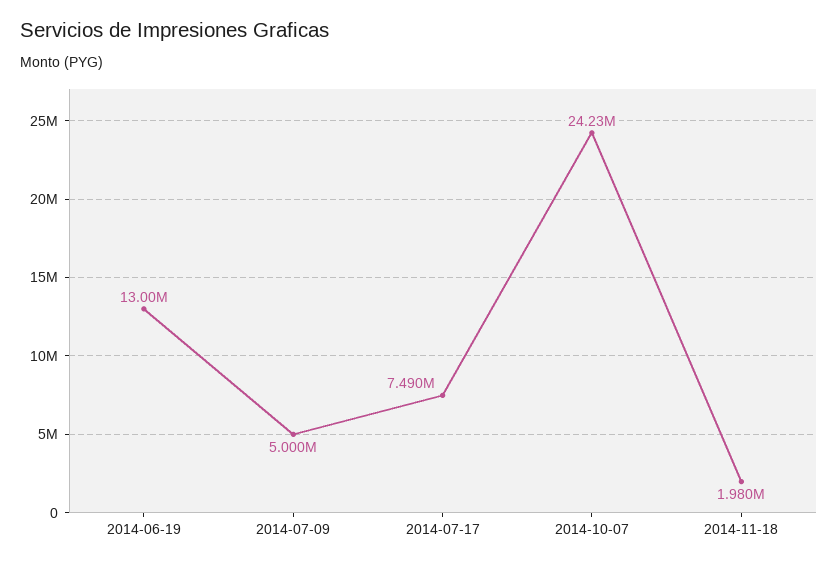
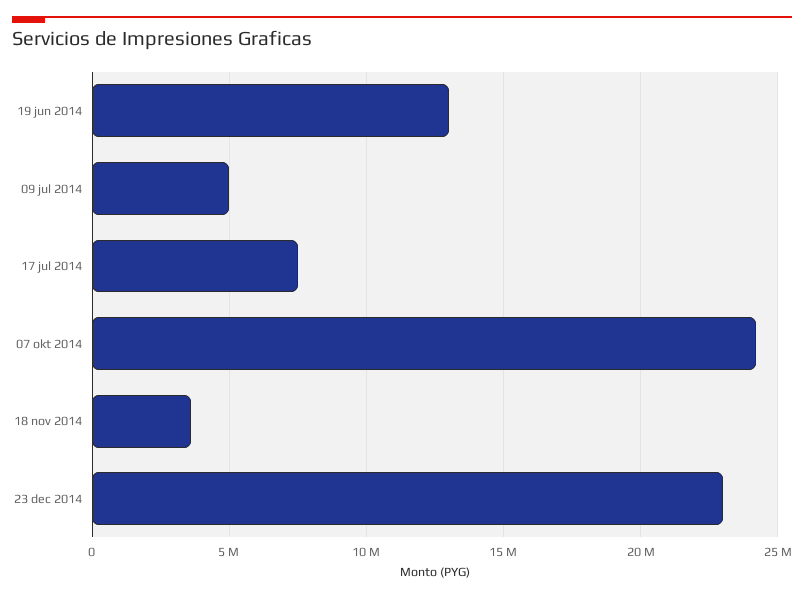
2014-11-18: 1980000 -> 3500000
23 dec 2014: none -> 23000000

